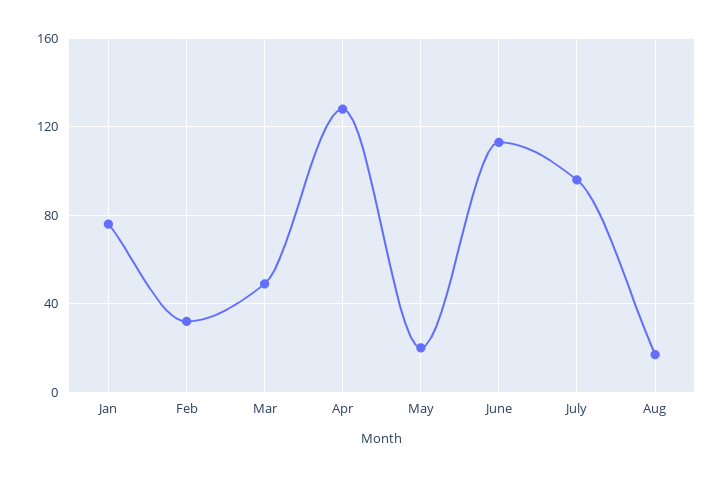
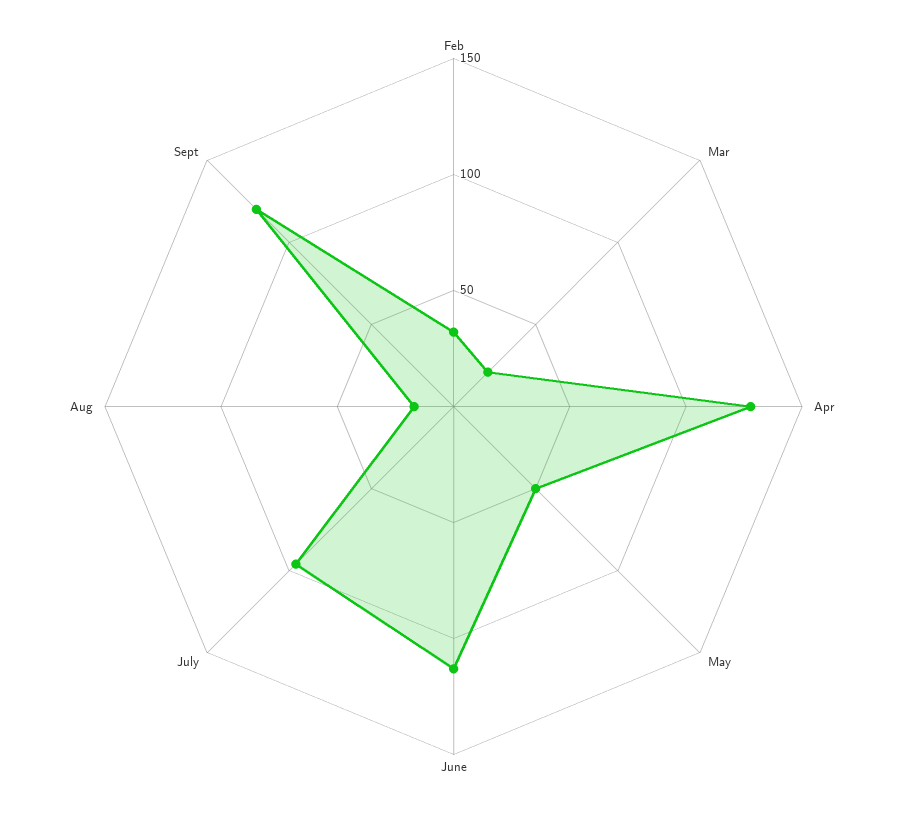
Jan: 75 -> none
Mar: 50 -> 20
May: 20 -> 50
Sept: none -> 120

